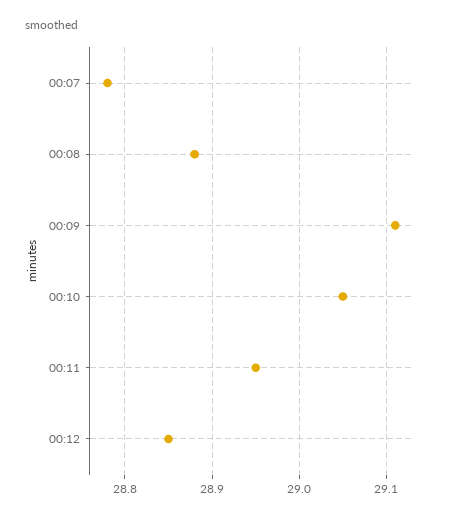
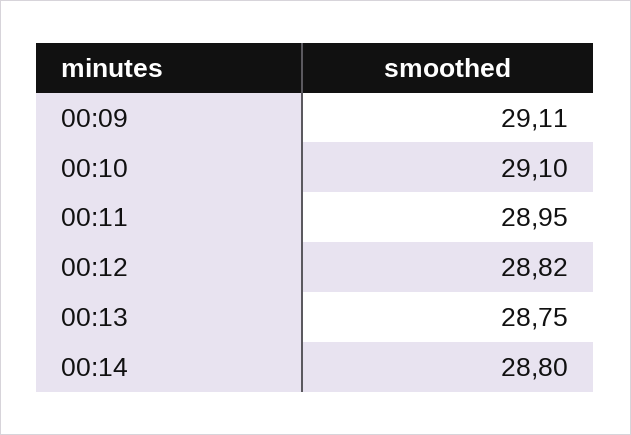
00:07: 28.78 -> none
00:08: 28.88 -> none
00:10: 29.05 -> 29.1
00:12: 28.85 -> 28.82
00:13: none -> 28.75
00:14: none -> 28.8

